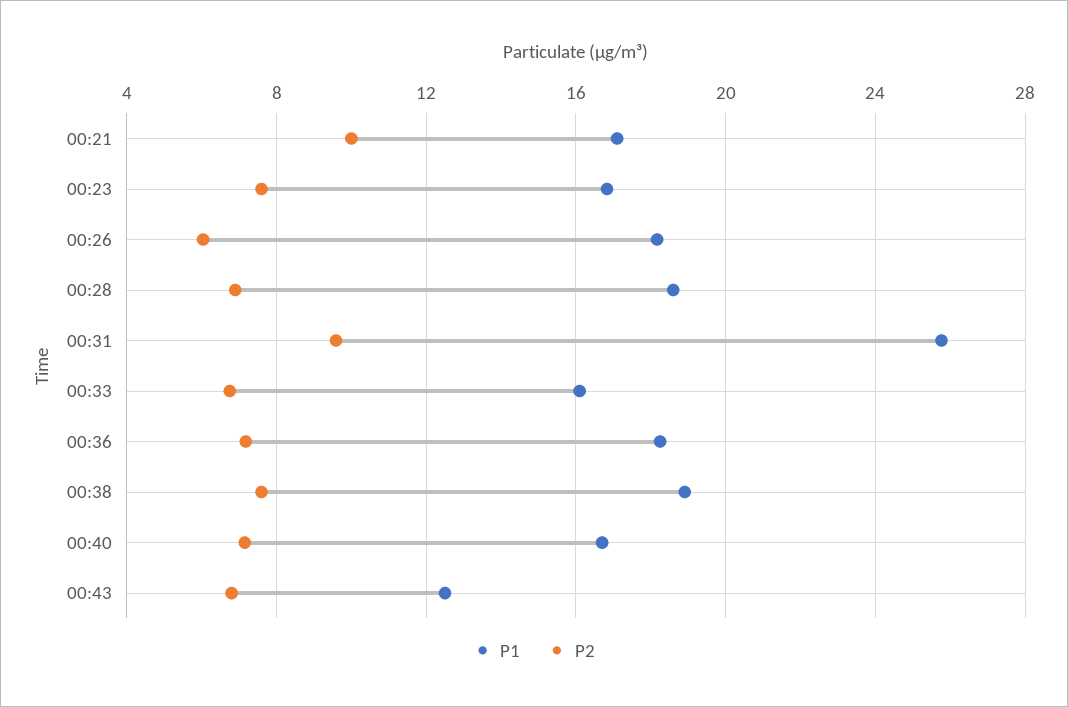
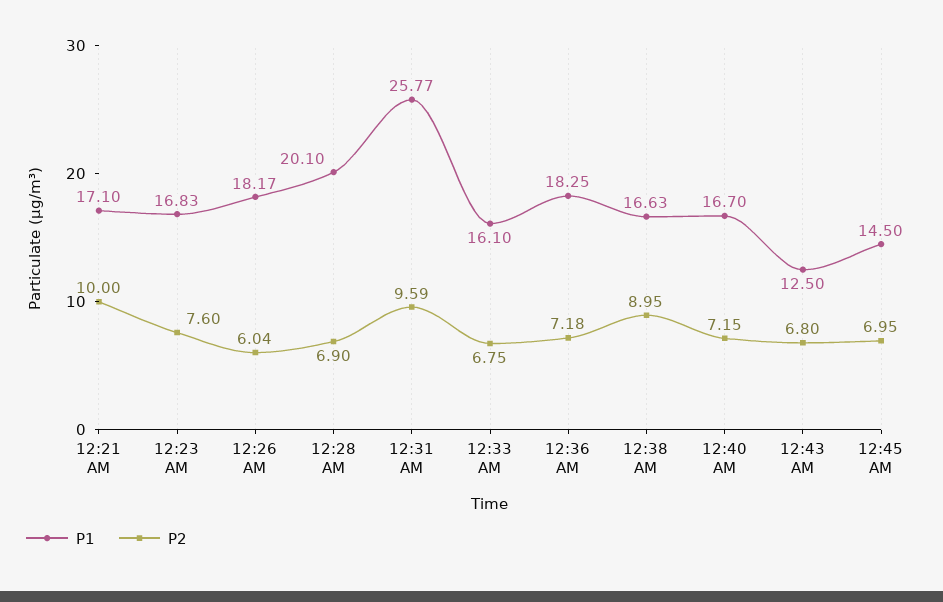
P1, 00:28: 18.5 -> 20.1
P1, 00:38: 19 -> 16.63
P2, 00:38: 7.5 -> 8.95
P1, 12:45 AM: none -> 14.5
P2, 12:45 AM: none -> 6.95

